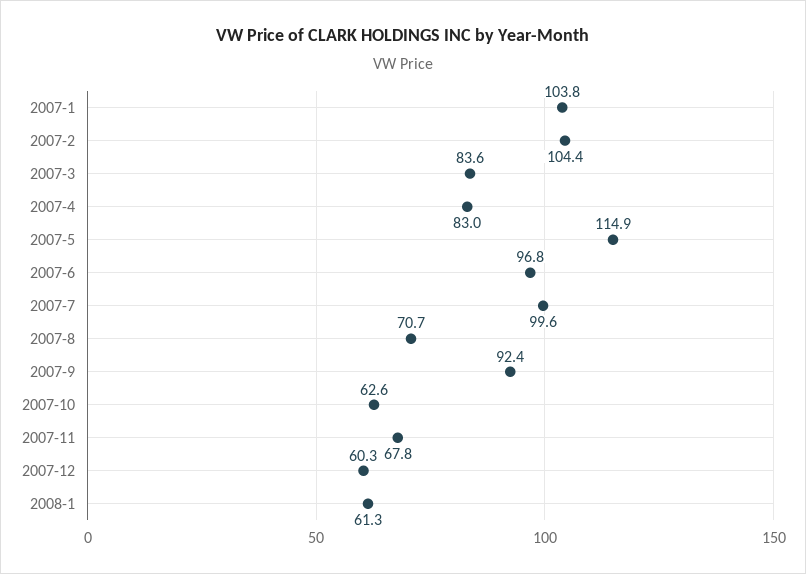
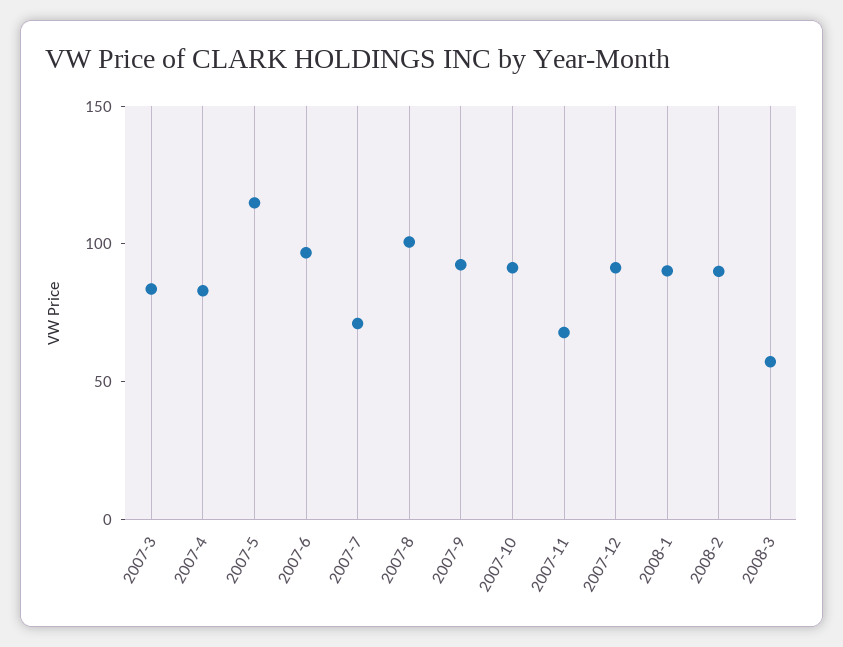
2007-1: 103.8 -> none
2007-2: 104.4 -> none
2007-7: 99.6 -> 70
2007-8: 70.7 -> 100
2007-10: 62.6 -> 90
2007-12: 60.3 -> 90
2008-1: 61.3 -> 90
2008-2: none -> 90
2008-3: none -> 60

